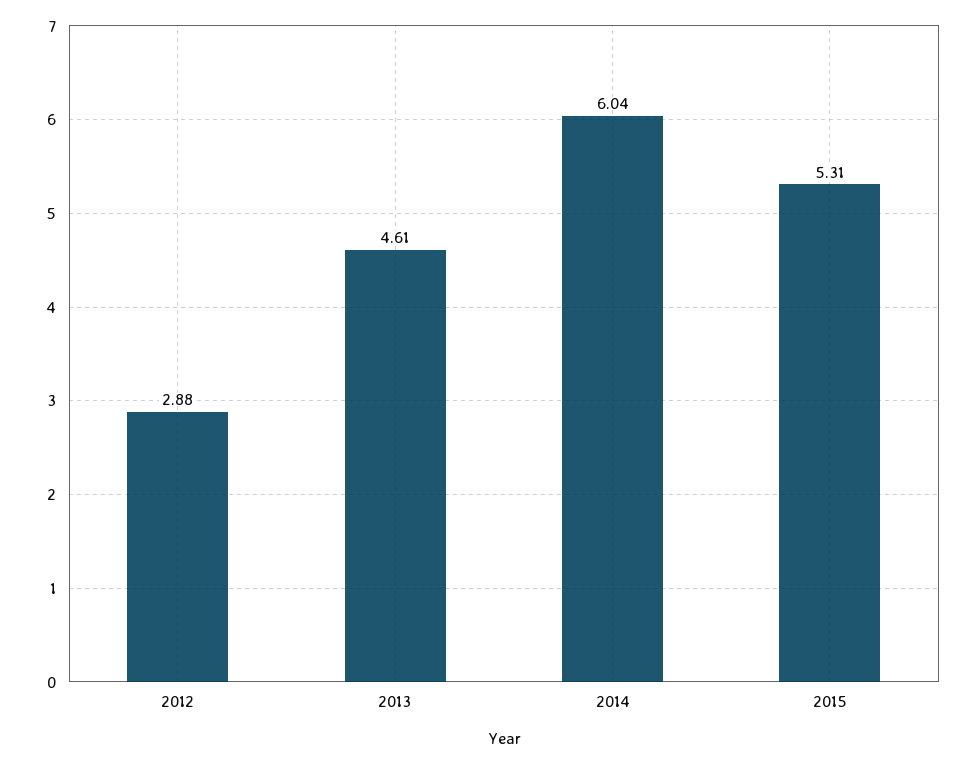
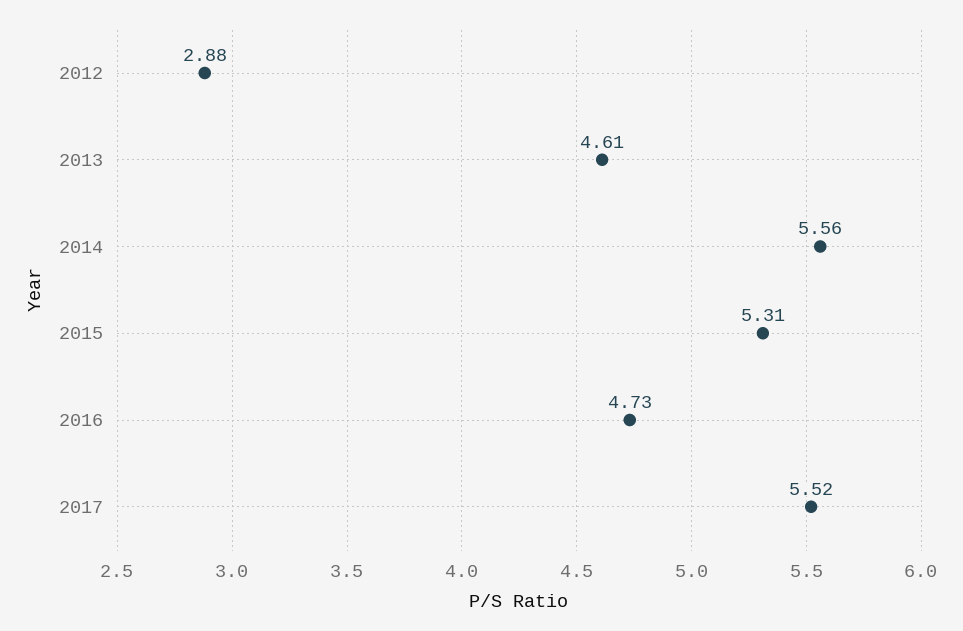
2014: 6.04 -> 5.56
2016: none -> 4.73
2017: none -> 5.52

